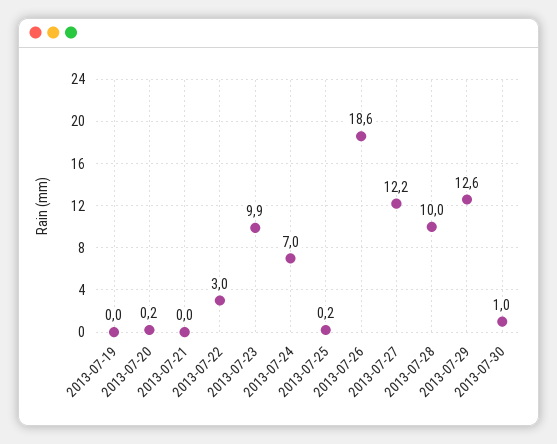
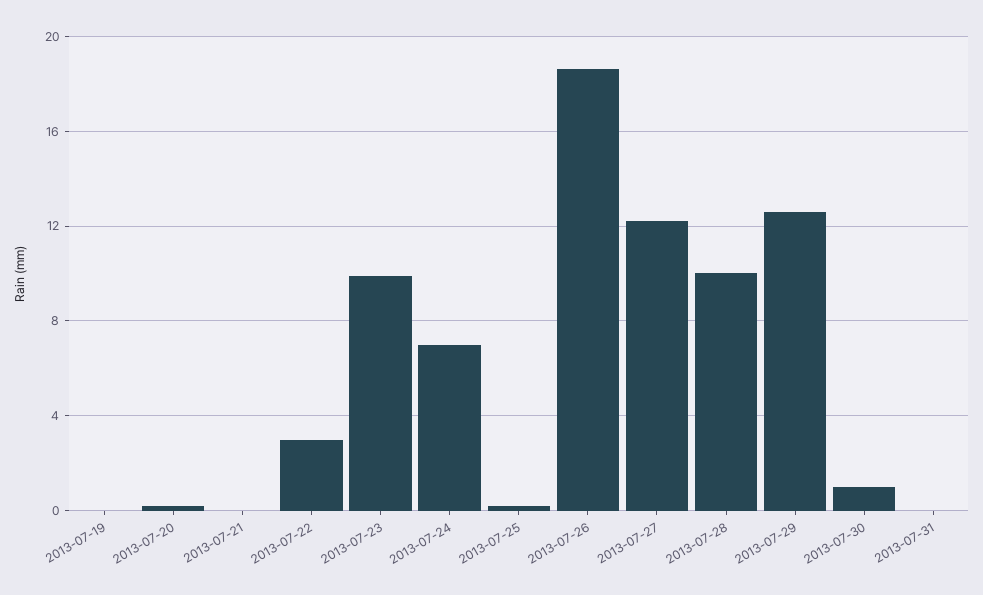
2013-07-31: none -> 0

